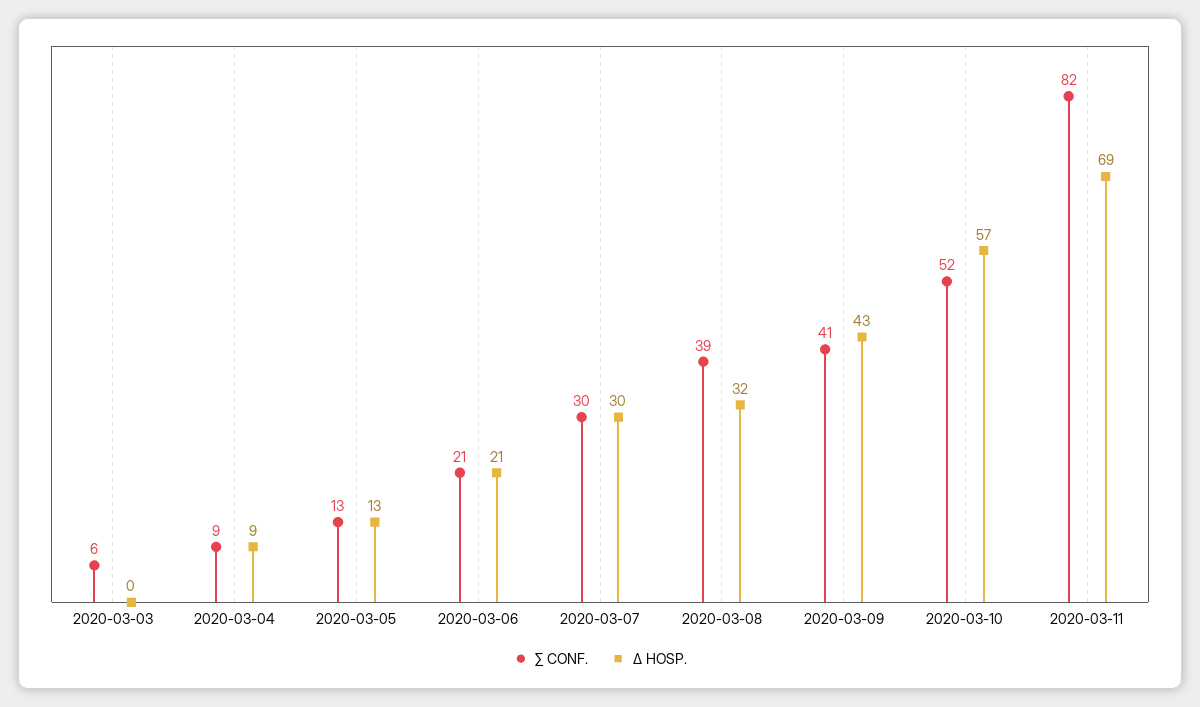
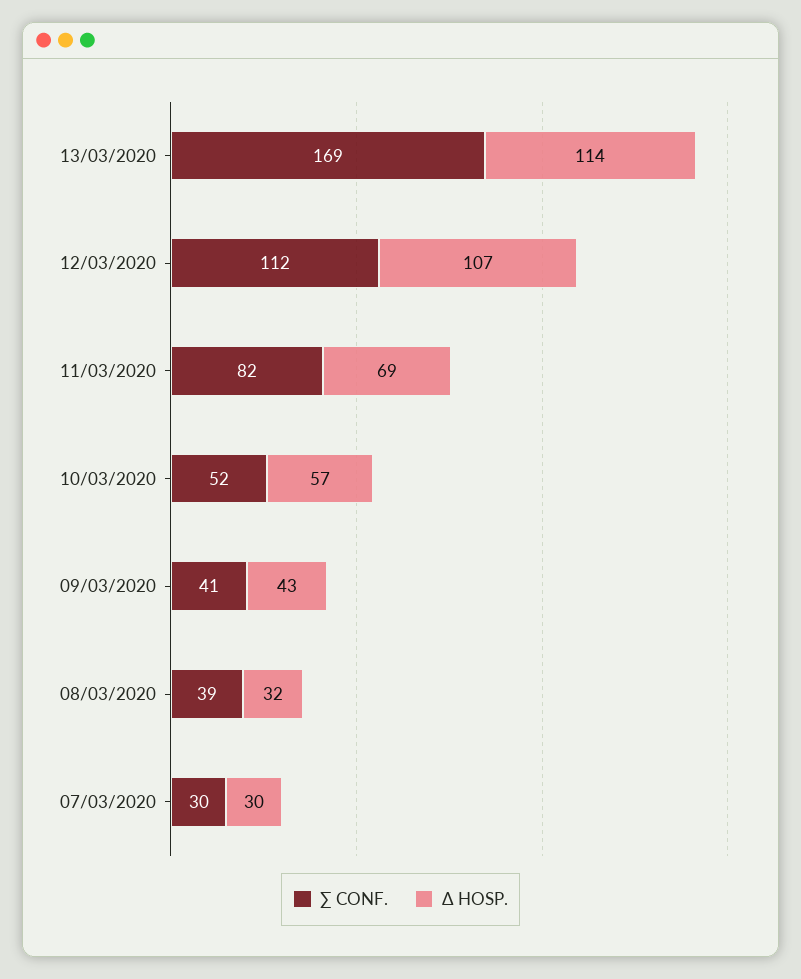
∑ CONF., 2020-03-03: 6 -> none
Δ HOSP., 2020-03-03: 0 -> none
∑ CONF., 2020-03-04: 9 -> none
Δ HOSP., 2020-03-04: 9 -> none
∑ CONF., 2020-03-05: 13 -> none
Δ HOSP., 2020-03-05: 13 -> none
∑ CONF., 2020-03-06: 21 -> none
Δ HOSP., 2020-03-06: 21 -> none
∑ CONF., 13/03/2020: none -> 169
Δ HOSP., 13/03/2020: none -> 114
∑ CONF., 12/03/2020: none -> 112
Δ HOSP., 12/03/2020: none -> 107

